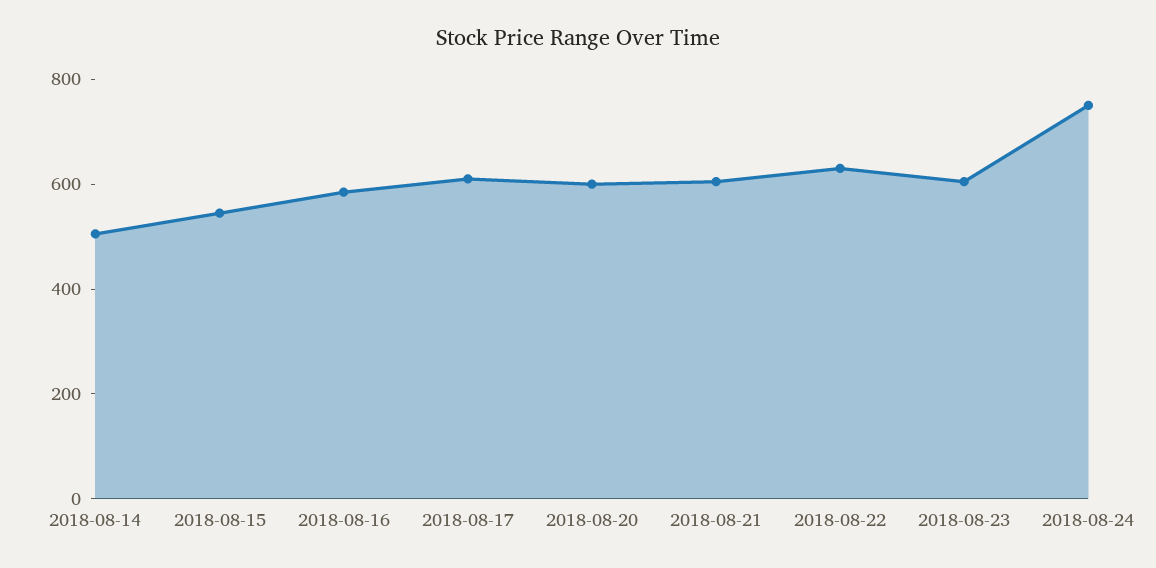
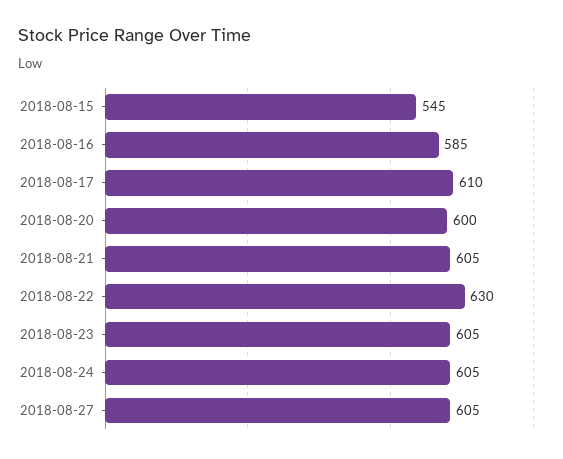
2018-08-14: 500 -> none
2018-08-24: 750 -> 605
2018-08-27: none -> 605

